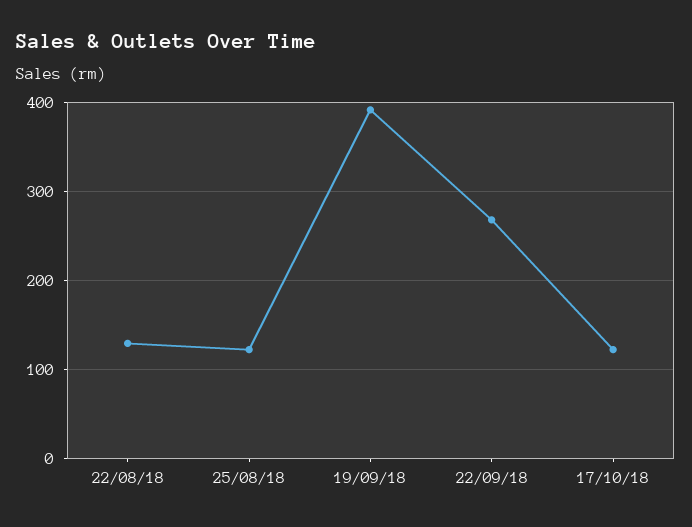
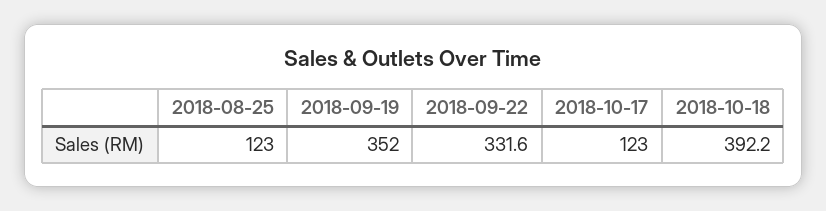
22/08/18: 130 -> none
19/09/18: 390 -> 352
22/09/18: 270 -> 331.6
2018-10-18: none -> 392.2

